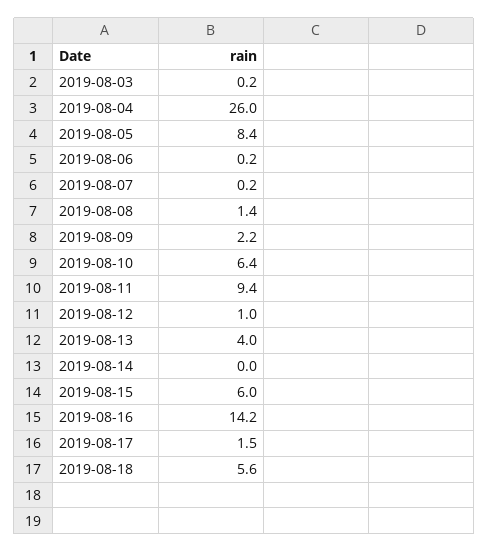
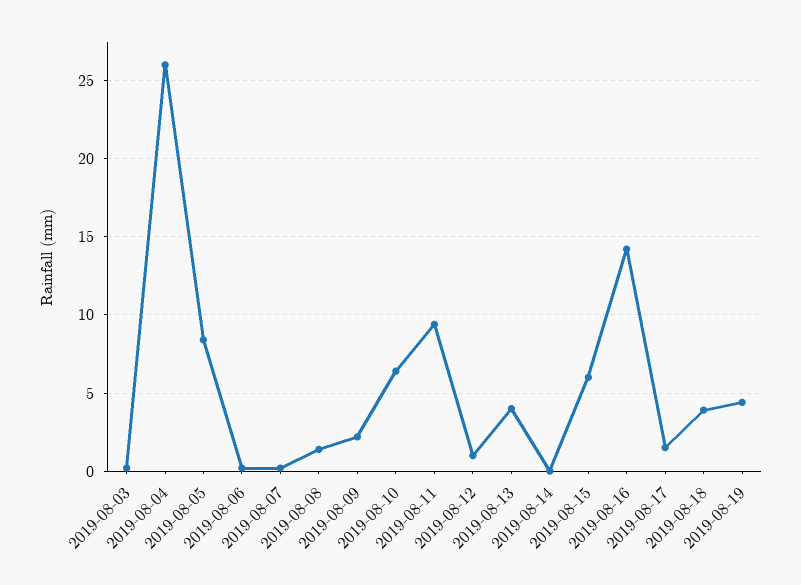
2019-08-18: 5.6 -> 4
2019-08-19: none -> 4.5

